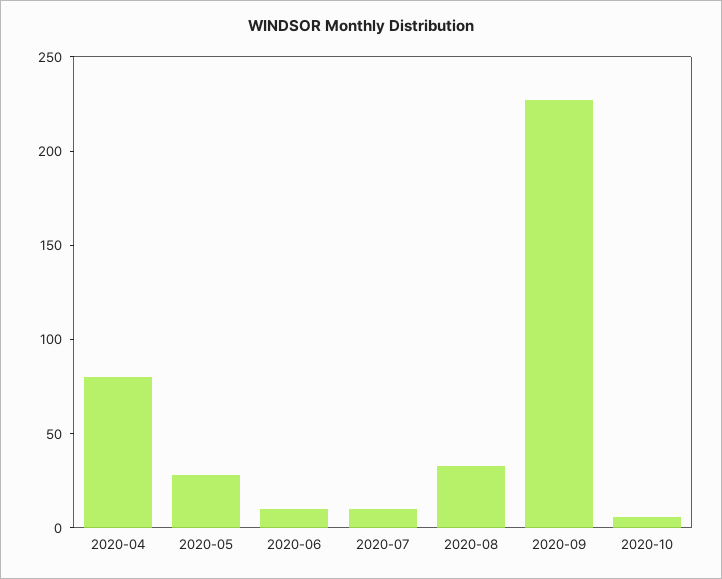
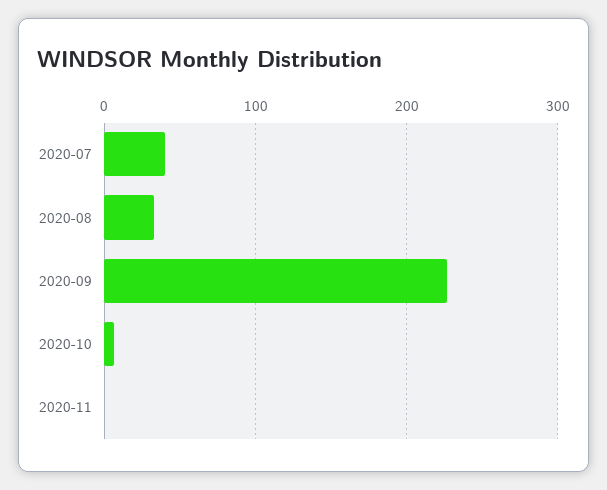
2020-04: 80 -> none
2020-05: 30 -> none
2020-06: 10 -> none
2020-07: 10 -> 40
2020-11: none -> 0

